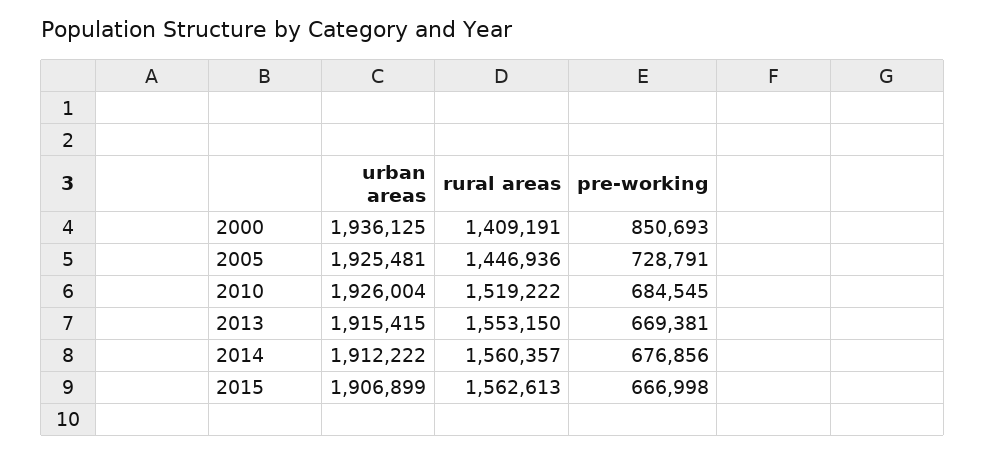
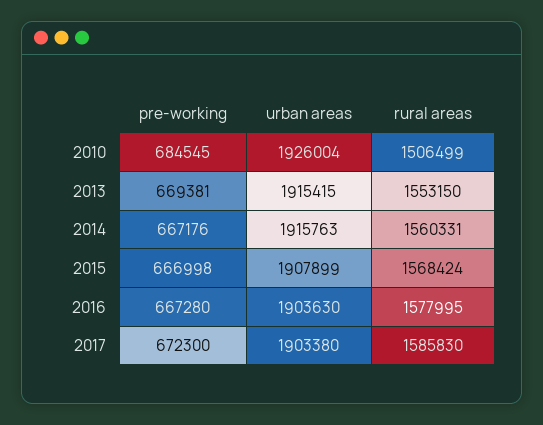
urban areas, 2000: 1936125 -> none
rural areas, 2000: 1409191 -> none
pre-working, 2000: 850693 -> none
urban areas, 2005: 1925481 -> none
rural areas, 2005: 1446936 -> none
pre-working, 2005: 728791 -> none
rural areas, 2010: 1519222 -> 1506499
urban areas, 2014: 1912222 -> 1915763
rural areas, 2014: 1560357 -> 1560331
pre-working, 2014: 676856 -> 667176
urban areas, 2015: 1906899 -> 1907899
rural areas, 2015: 1562613 -> 1568424
pre-working, 2016: none -> 667280
urban areas, 2016: none -> 1903630
rural areas, 2016: none -> 1577995
pre-working, 2017: none -> 672300
urban areas, 2017: none -> 1903380
rural areas, 2017: none -> 1585830

